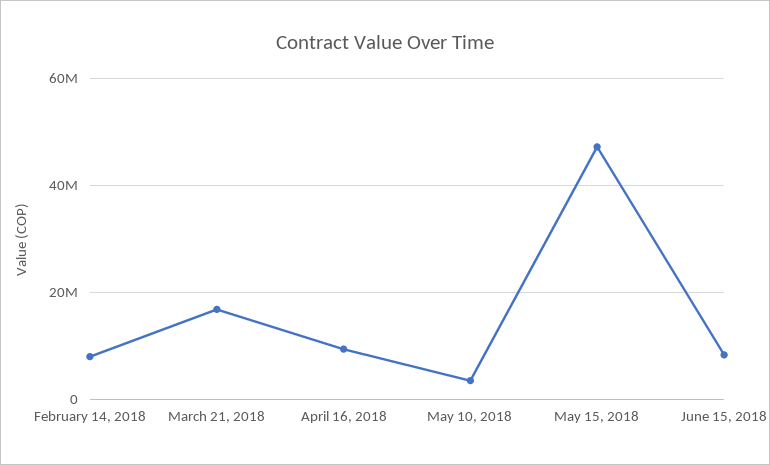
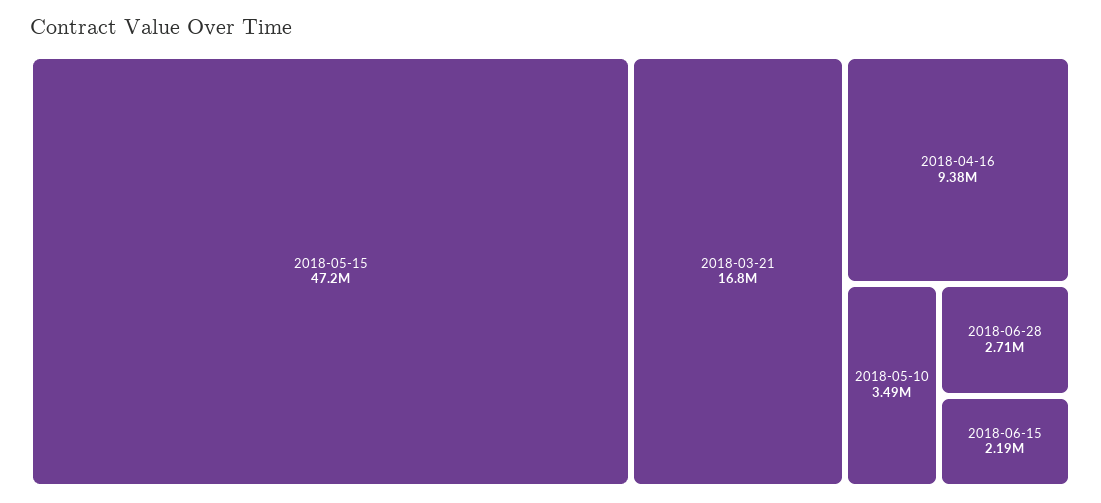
February 14, 2018: 8000000 -> none
June 15, 2018: 8000000 -> 2190000
2018-06-28: none -> 2710000

